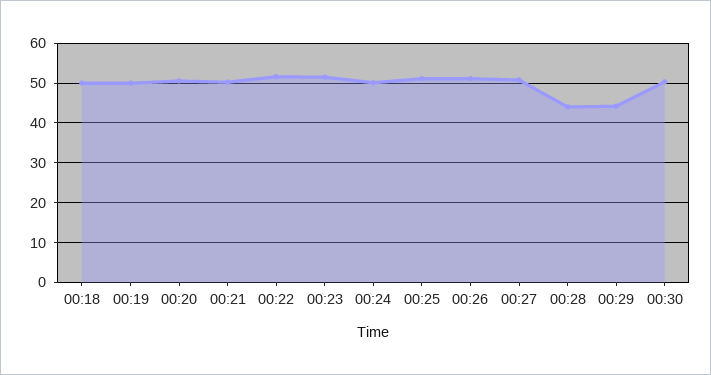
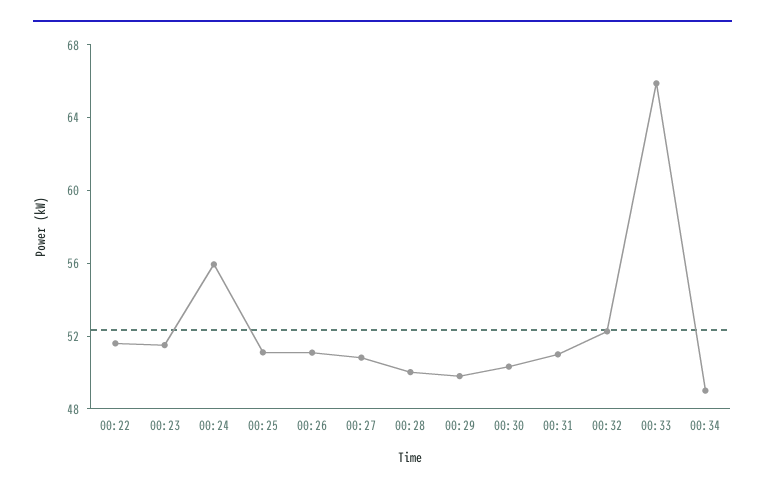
00:18: 50 -> none
00:19: 50 -> none
00:20: 50 -> none
00:21: 50 -> none
00:24: 50 -> 56
00:28: 44 -> 50
00:29: 44 -> 50
00:31: none -> 51
00:32: none -> 52
00:33: none -> 66
00:34: none -> 49

